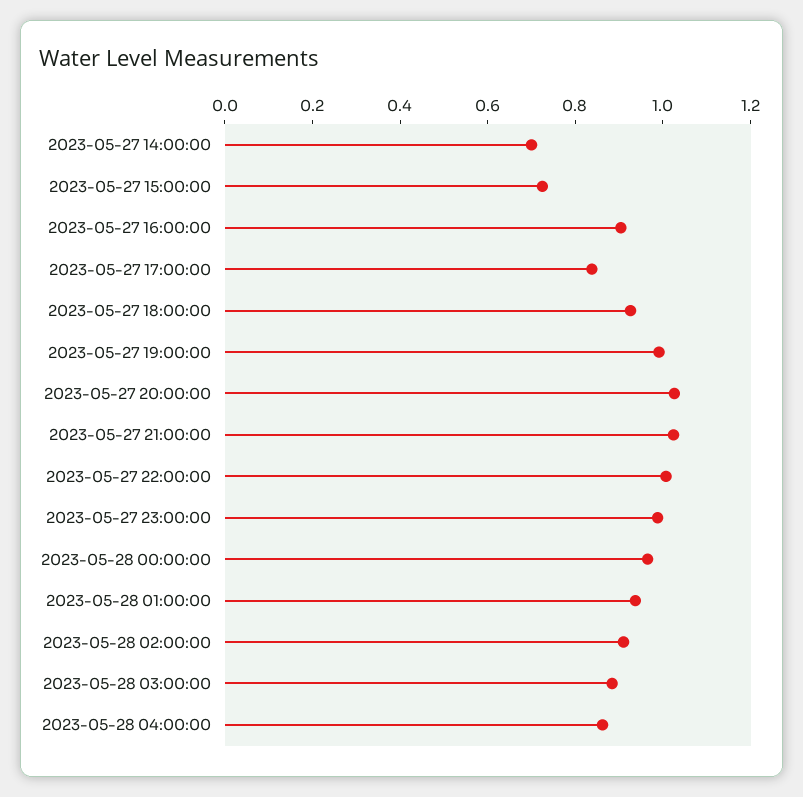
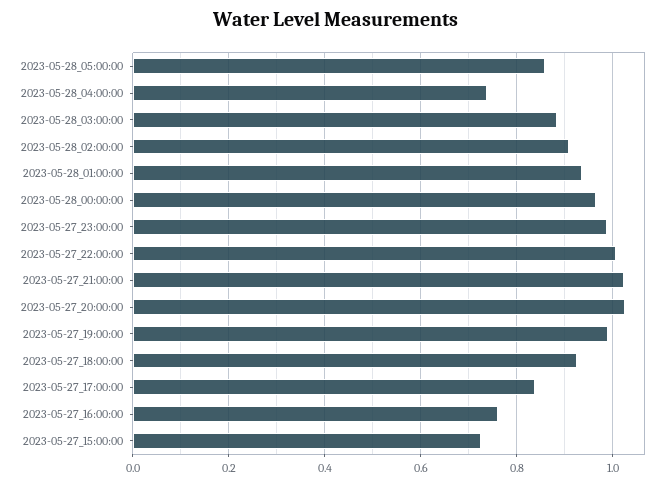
2023-05-27 14:00:00: 0.7 -> none
2023-05-27 16:00:00: 0.9 -> 0.76
2023-05-28 04:00:00: 0.85 -> 0.74
2023-05-28_05:00:00: none -> 0.86

